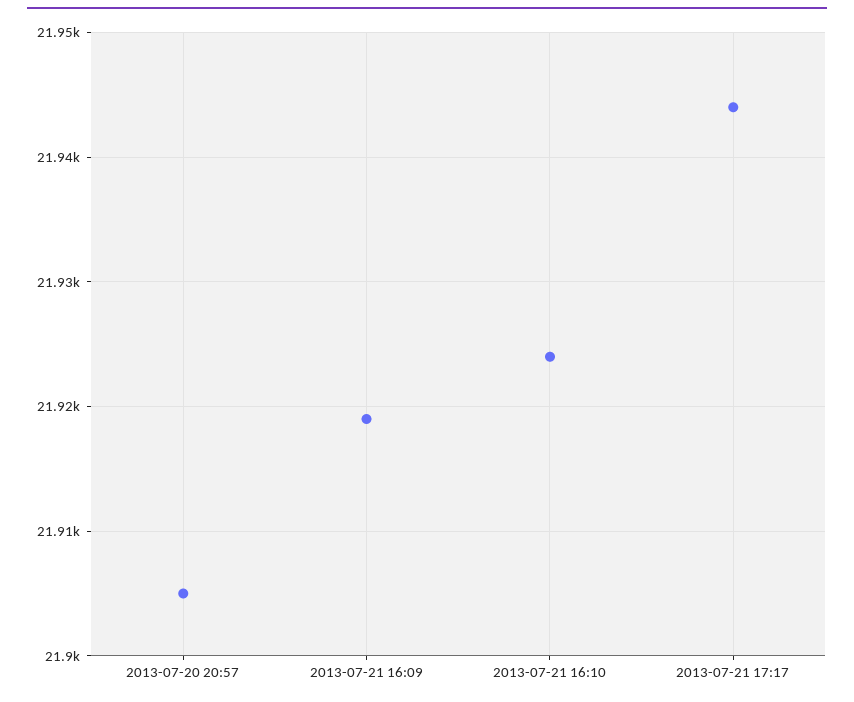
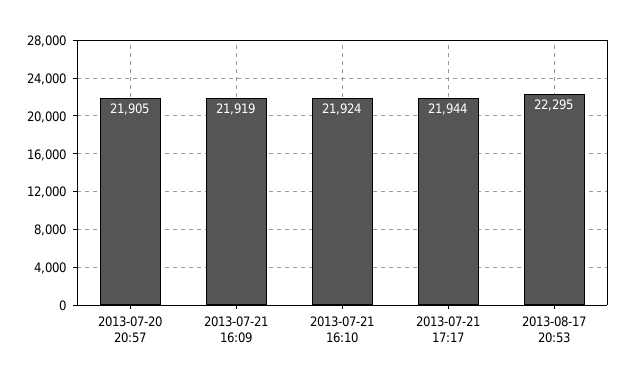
2013-08-17 20:53: none -> 22295

